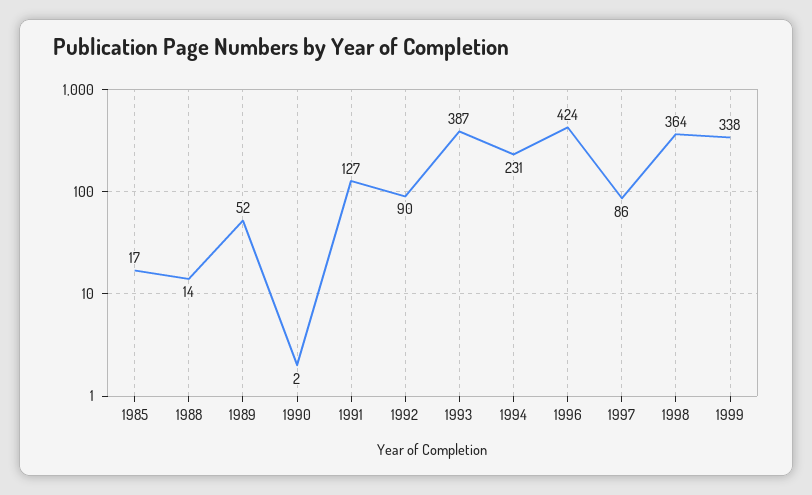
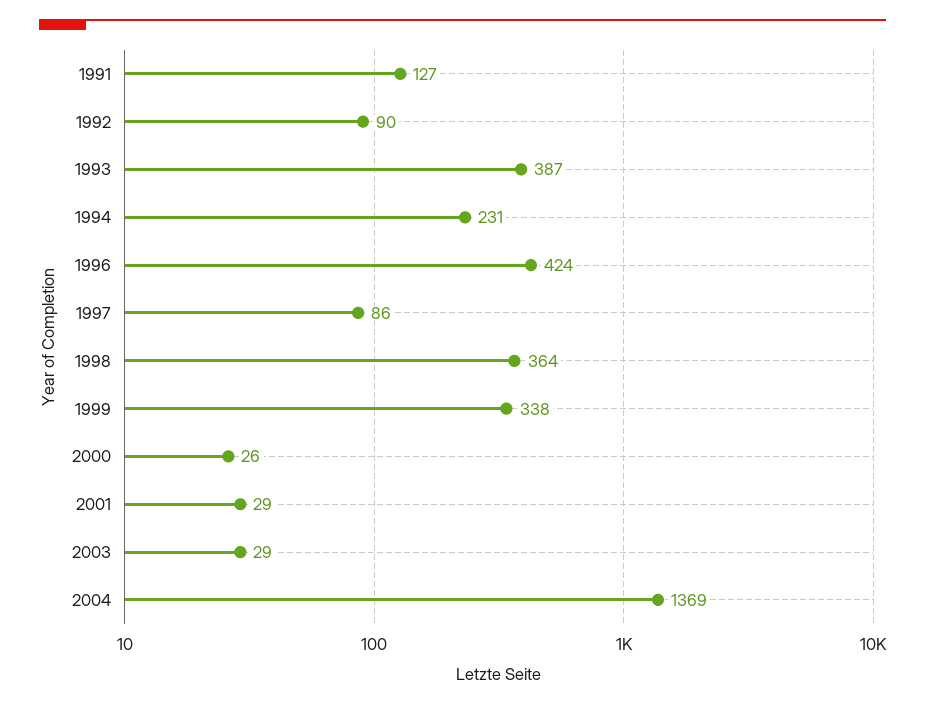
1985: 17 -> none
1988: 14 -> none
1989: 52 -> none
1990: 2 -> none
2000: none -> 26
2001: none -> 29
2003: none -> 29
2004: none -> 1369

